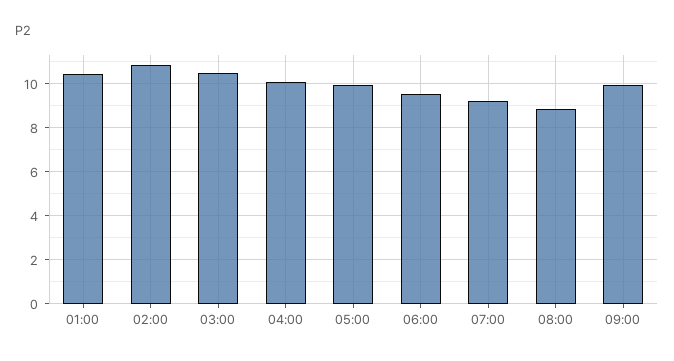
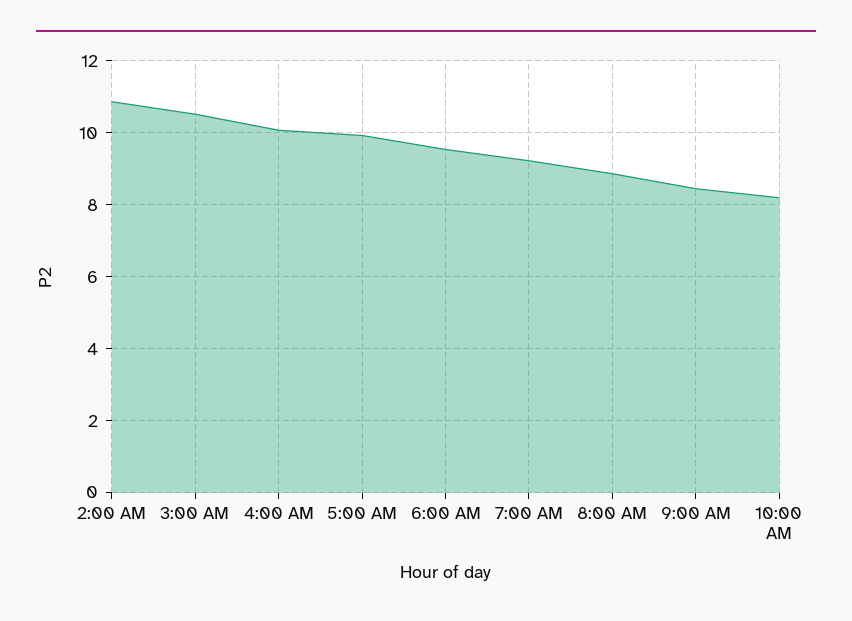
01:00: 10.5 -> none
09:00: 10 -> 8.4
10:00 AM: none -> 8.2

